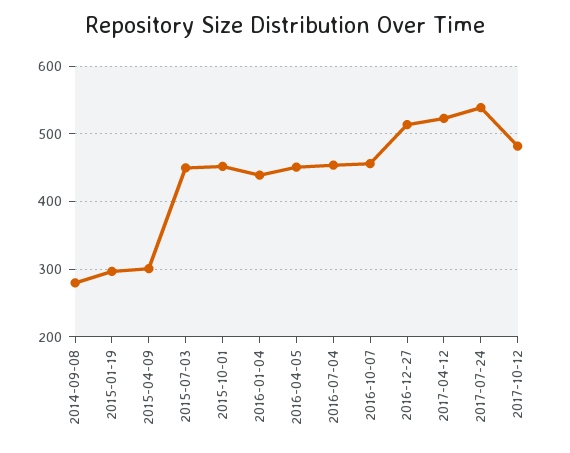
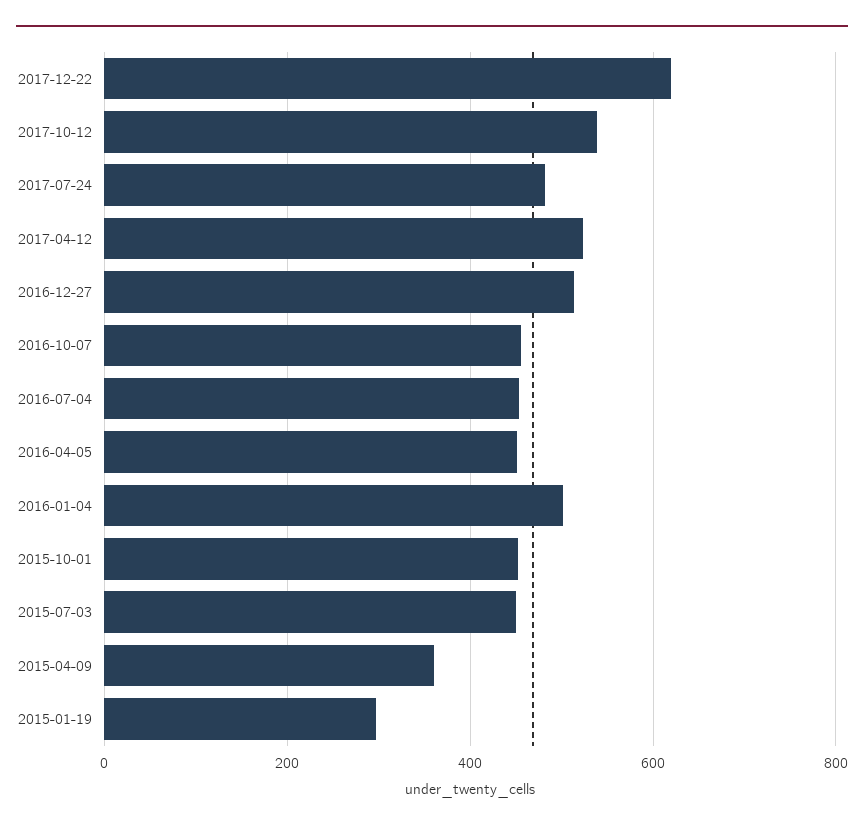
2014-09-08: 280 -> none
2015-04-09: 300 -> 360
2016-01-04: 440 -> 500
2017-07-24: 540 -> 480
2017-10-12: 480 -> 540
2017-12-22: none -> 620

